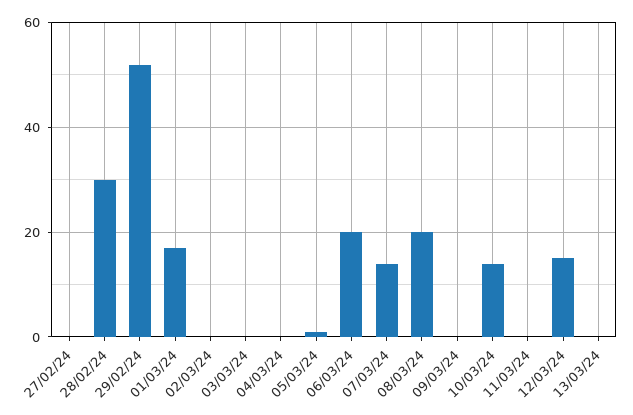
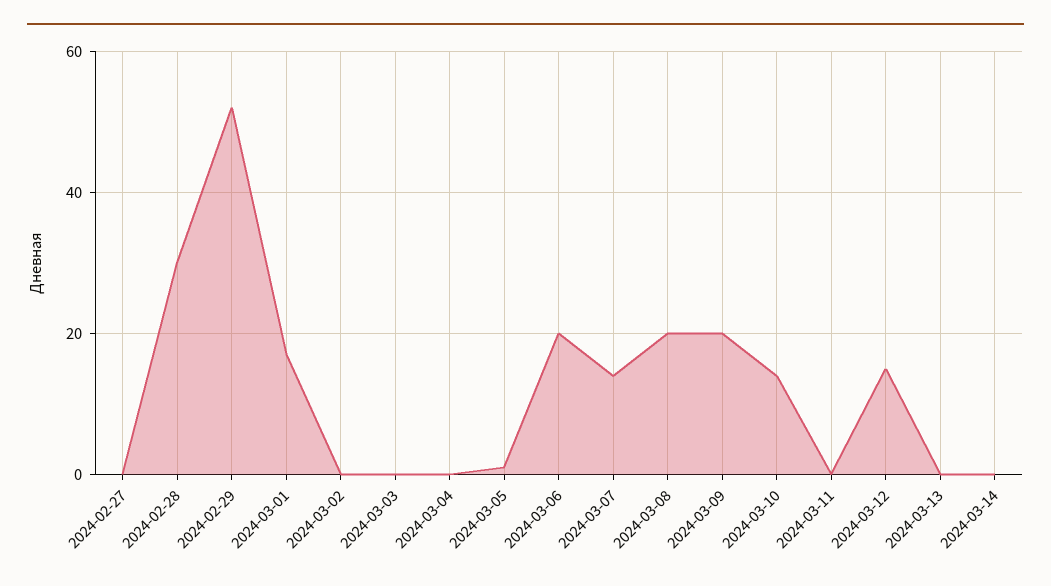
09/03/24: 0 -> 20
2024-03-14: none -> 0

